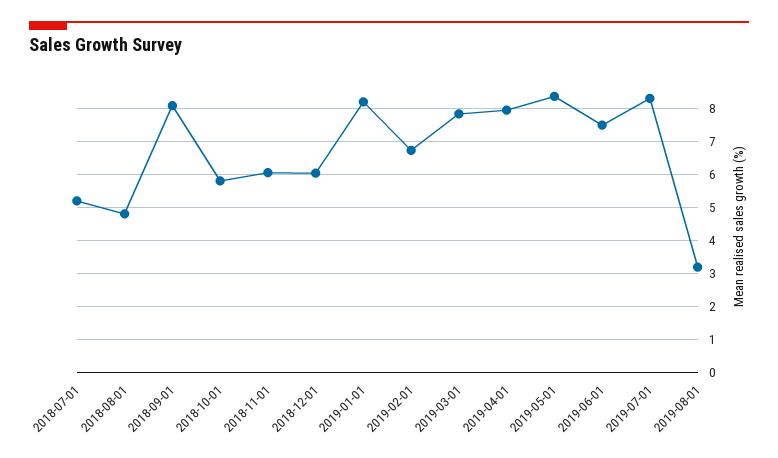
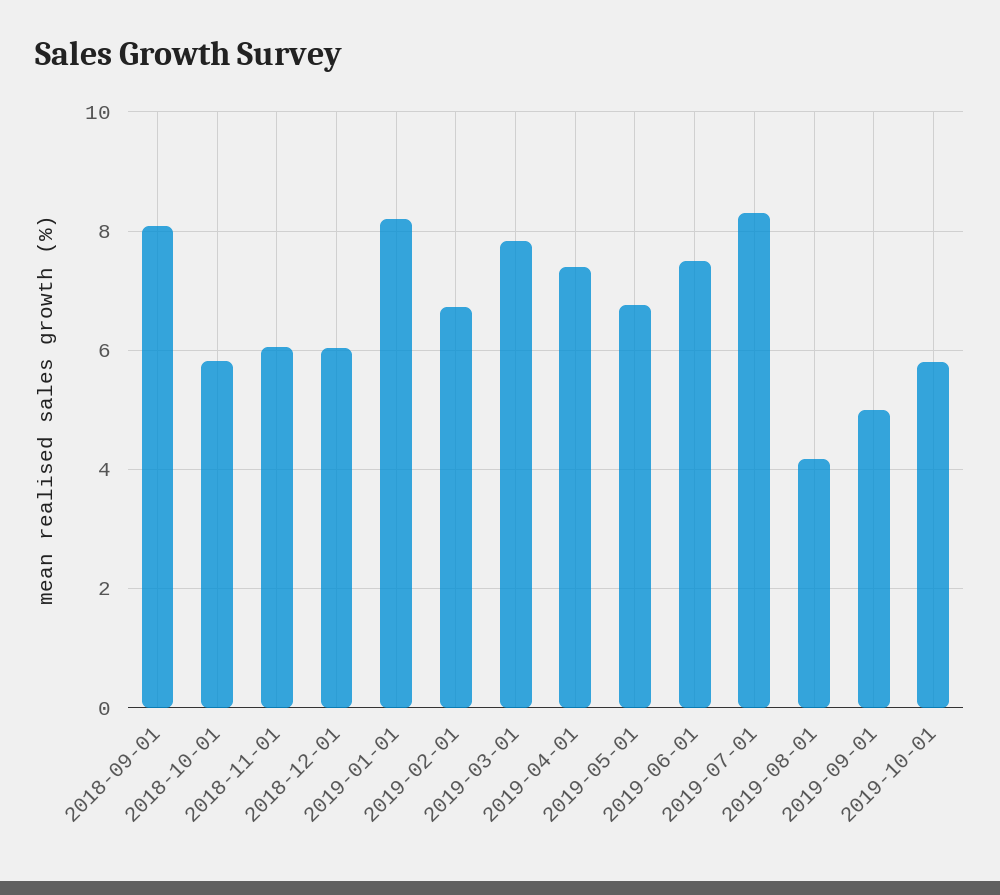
2018-07-01: 5.2 -> none
2018-08-01: 4.8 -> none
2019-04-01: 8 -> 7.4
2019-05-01: 8.4 -> 6.8
2019-08-01: 3.2 -> 4.2
2019-09-01: none -> 5
2019-10-01: none -> 5.8

